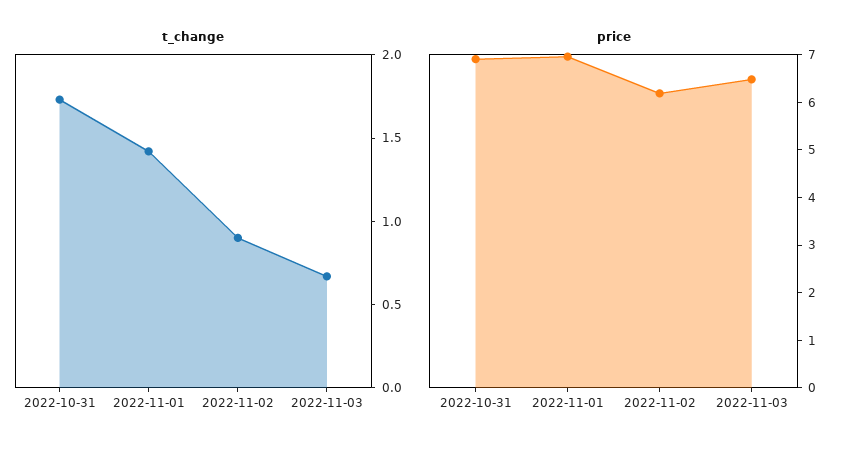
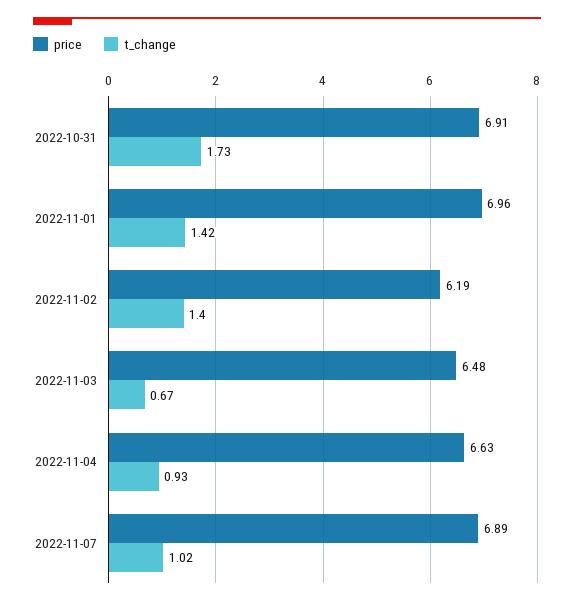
t_change, 2022-11-02: 0.9 -> 1.4
price, 2022-11-04: none -> 6.63
t_change, 2022-11-04: none -> 0.93
price, 2022-11-07: none -> 6.89
t_change, 2022-11-07: none -> 1.02

